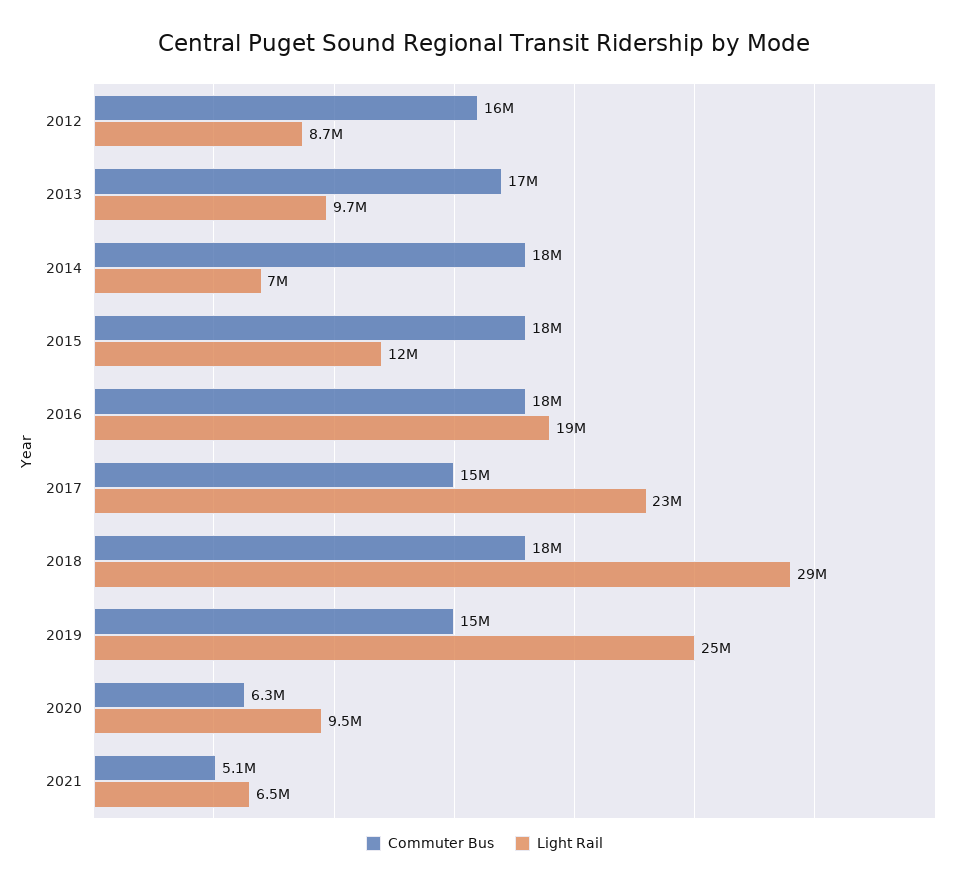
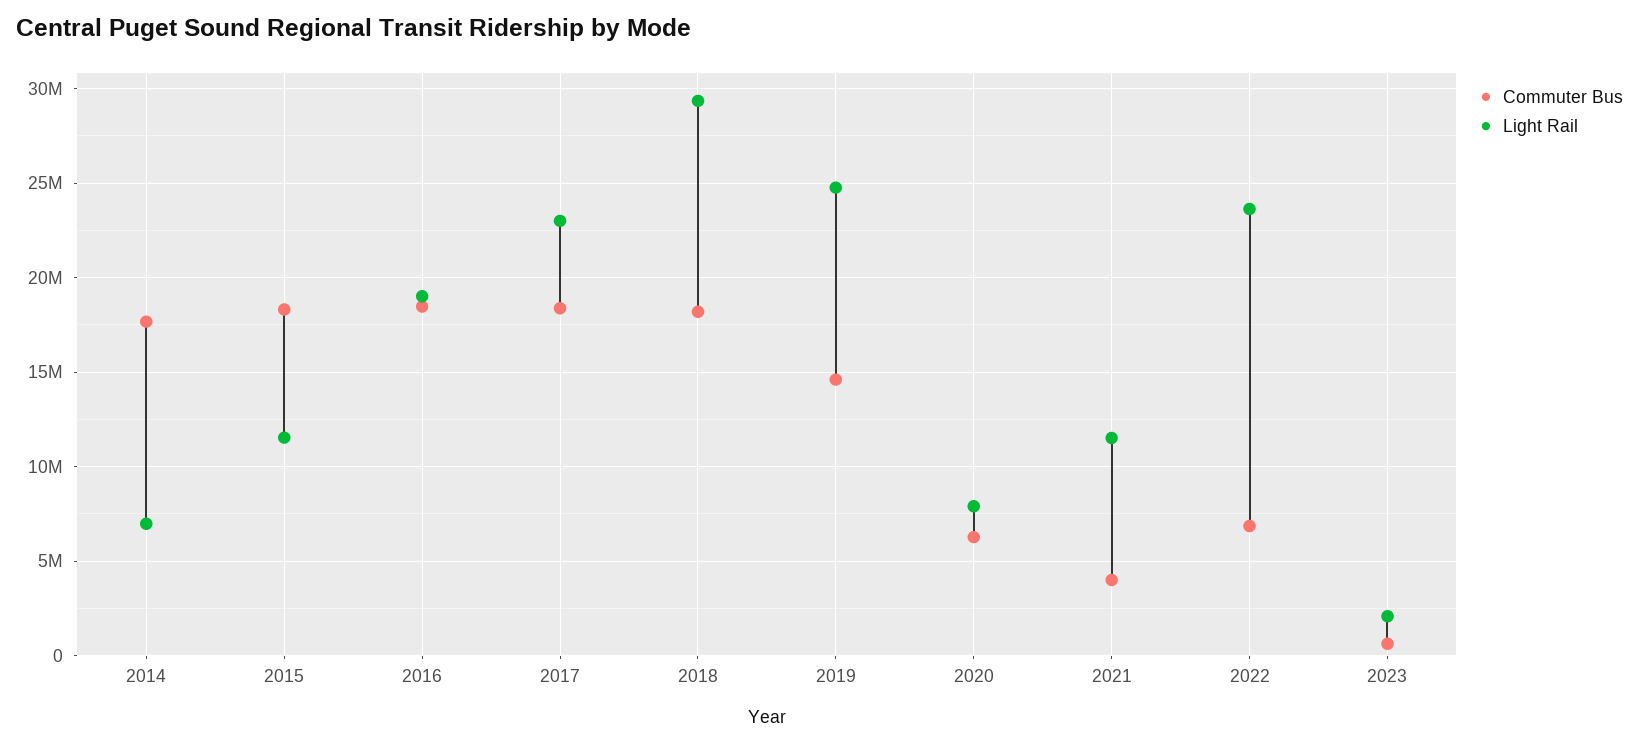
Commuter Bus, 2012: 16000000 -> none
Light Rail, 2012: 8700000 -> none
Commuter Bus, 2013: 17000000 -> none
Light Rail, 2013: 9700000 -> none
Commuter Bus, 2017: 15000000 -> 18500000
Light Rail, 2020: 9500000 -> 8000000
Commuter Bus, 2021: 5100000 -> 4000000
Light Rail, 2021: 6500000 -> 11500000
Commuter Bus, 2022: none -> 7000000
Light Rail, 2022: none -> 23500000
Commuter Bus, 2023: none -> 500000
Light Rail, 2023: none -> 2000000

